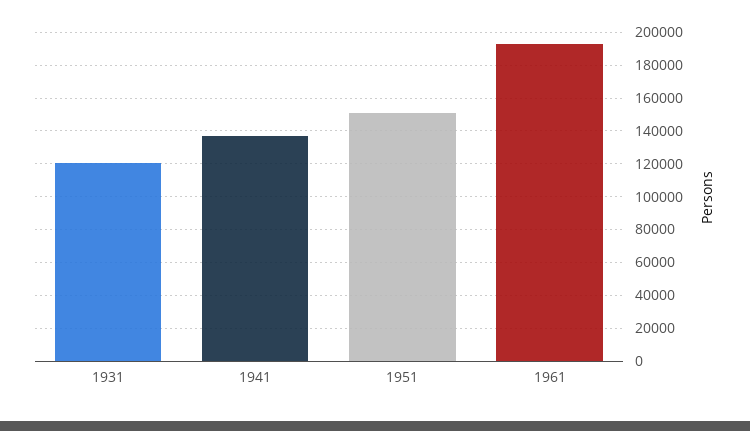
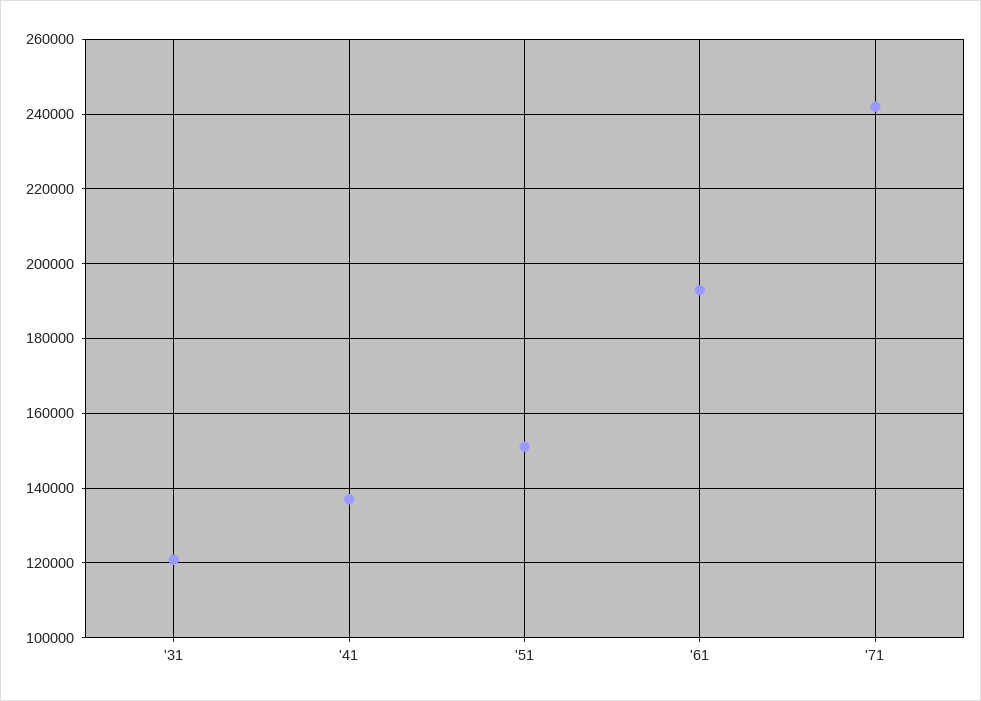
'71: none -> 242000

